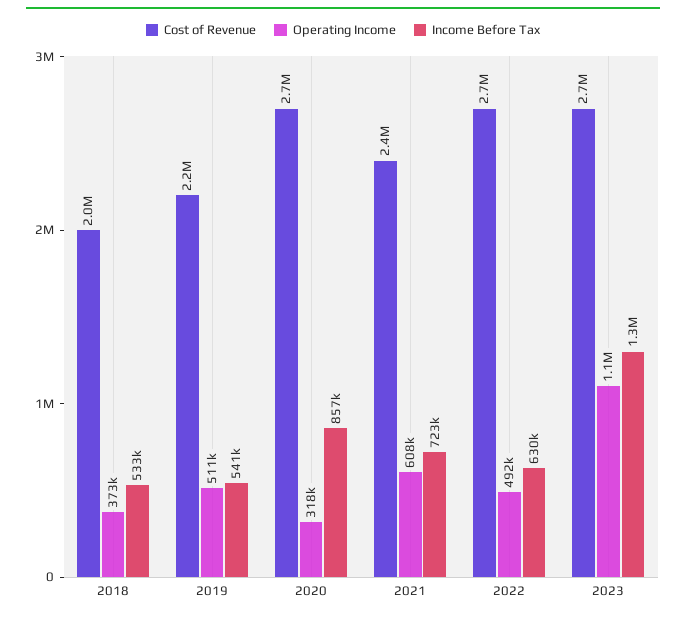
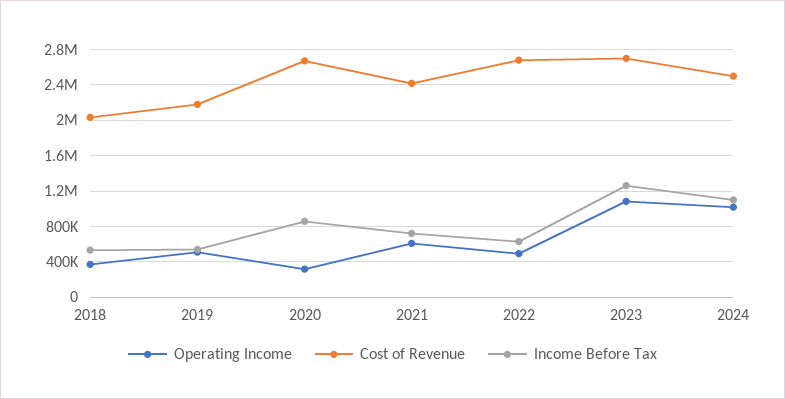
Operating Income, 2024: none -> 1000000
Cost of Revenue, 2024: none -> 2500000
Income Before Tax, 2024: none -> 1100000

